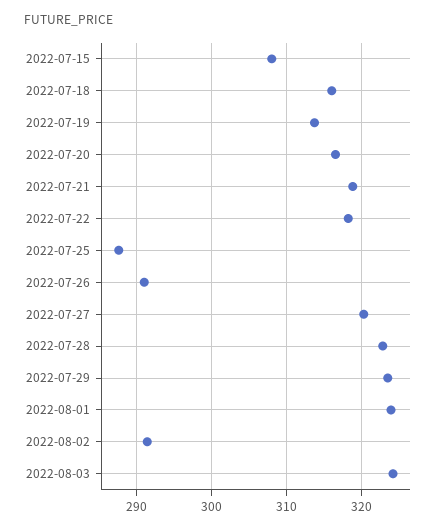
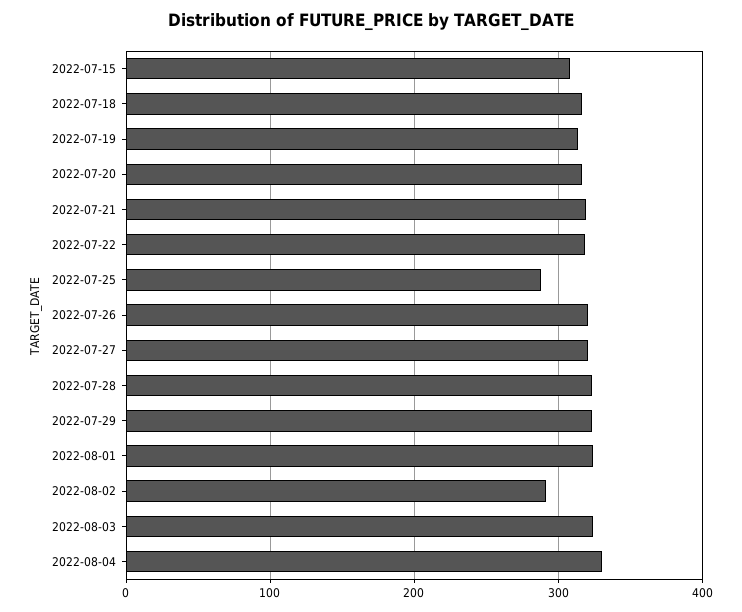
2022-07-26: 291 -> 320
2022-08-04: none -> 330

